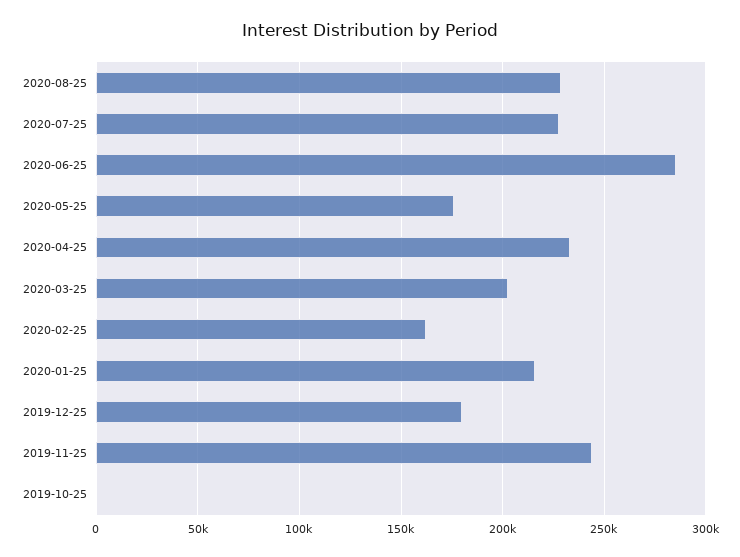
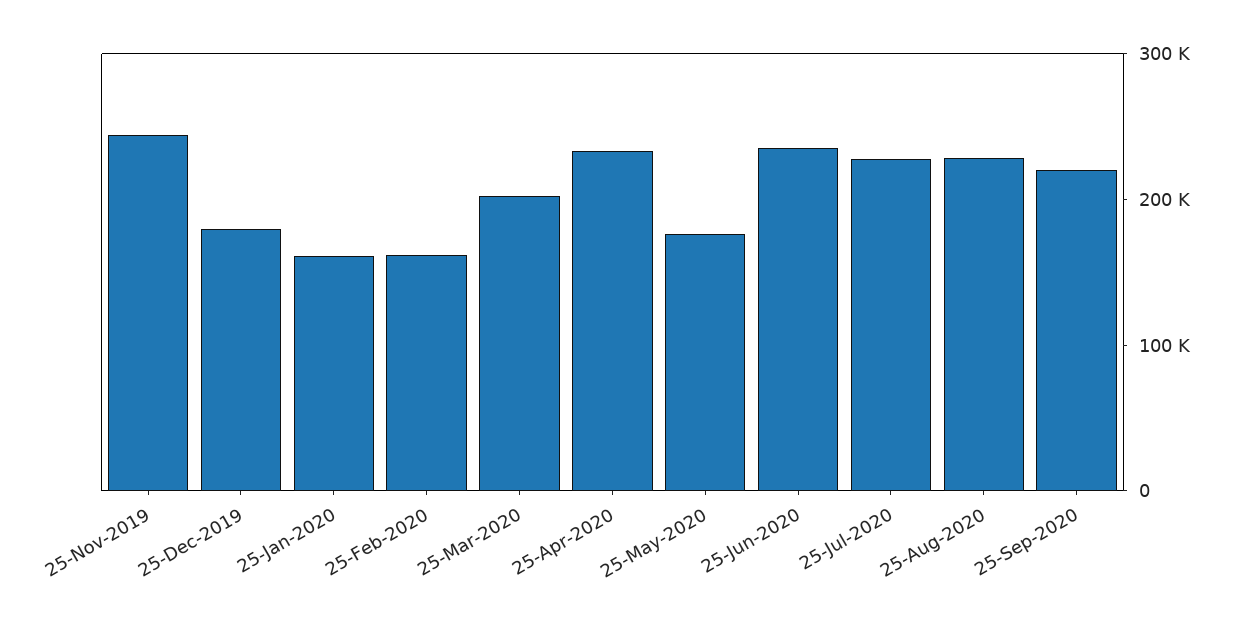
2020-06-25: 285000 -> 240000
2020-01-25: 215000 -> 160000
2019-10-25: 0 -> none
25-Sep-2020: none -> 220000

